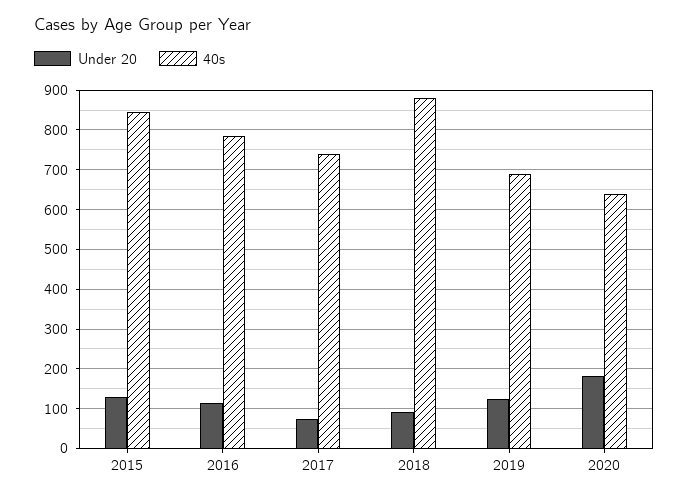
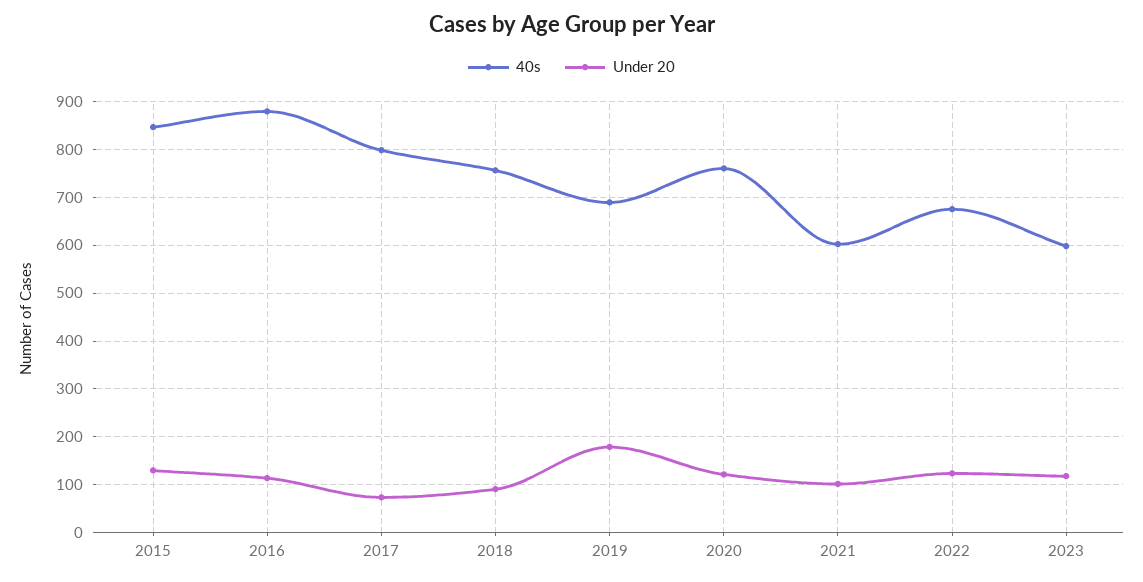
40s, 2016: 780 -> 880
40s, 2017: 740 -> 800
40s, 2018: 880 -> 760
Under 20, 2019: 120 -> 180
Under 20, 2020: 180 -> 120
40s, 2020: 640 -> 760
40s, 2021: none -> 600
Under 20, 2021: none -> 100
40s, 2022: none -> 680
Under 20, 2022: none -> 120
40s, 2023: none -> 600
Under 20, 2023: none -> 120

